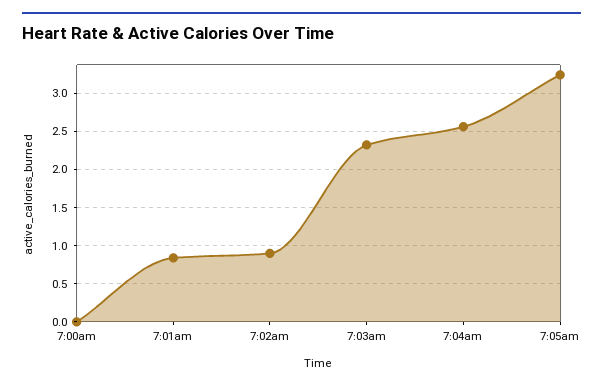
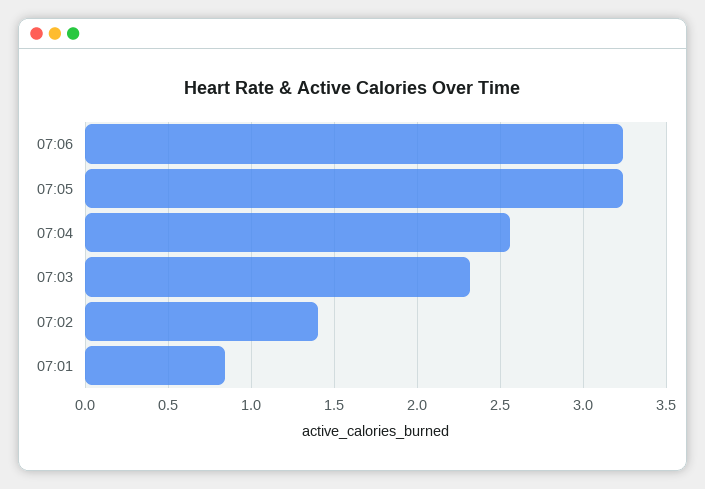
7:00am: 0 -> none
7:02am: 0.9 -> 1.4
07:06: none -> 3.25

